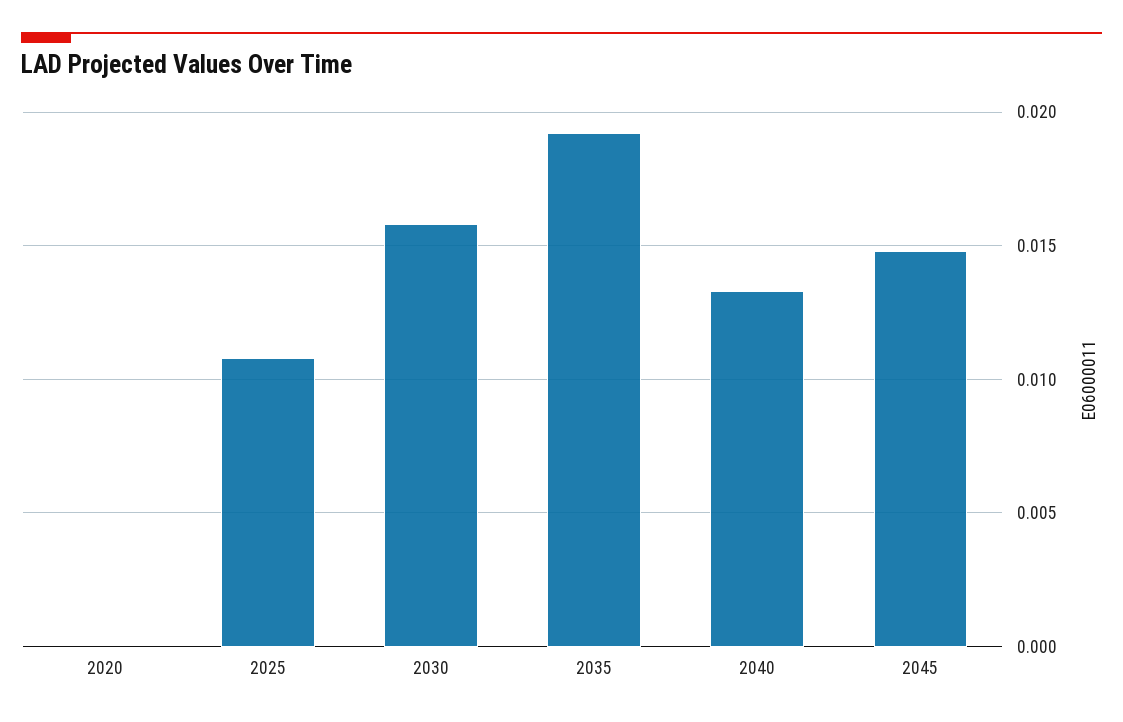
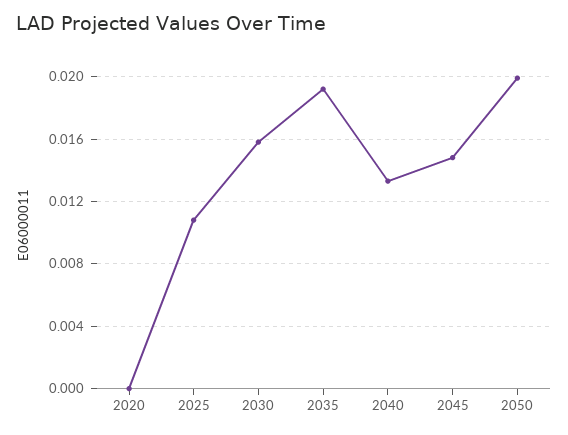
2050: none -> 0.02

